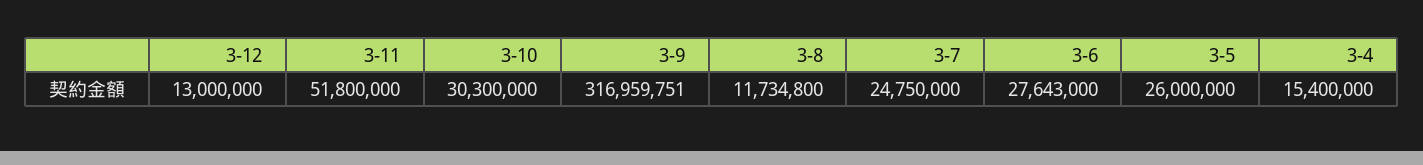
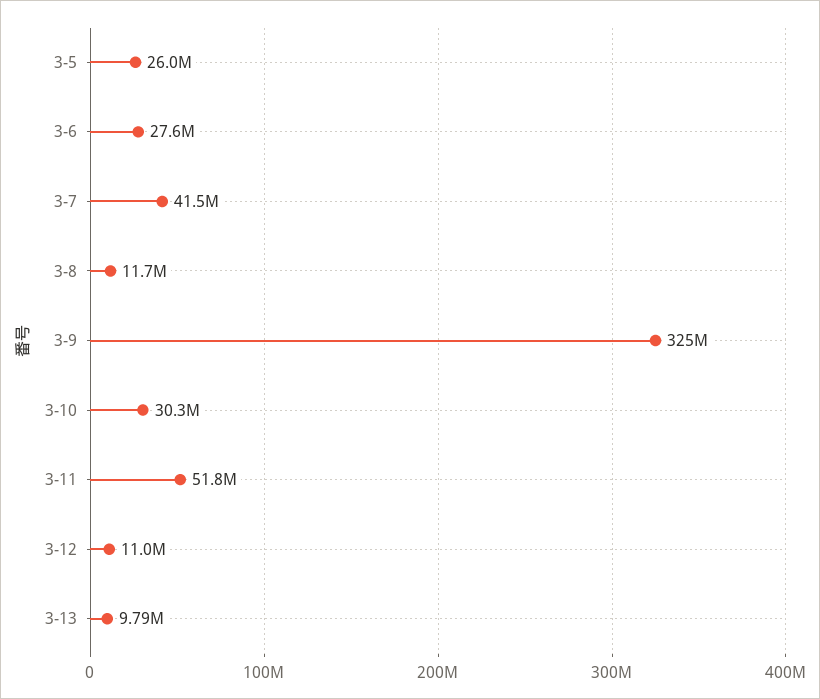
3-12: 13000000 -> 11000000
3-9: 316959751 -> 325000000
3-7: 24750000 -> 41500000
3-4: 15400000 -> none
3-13: none -> 9790000

